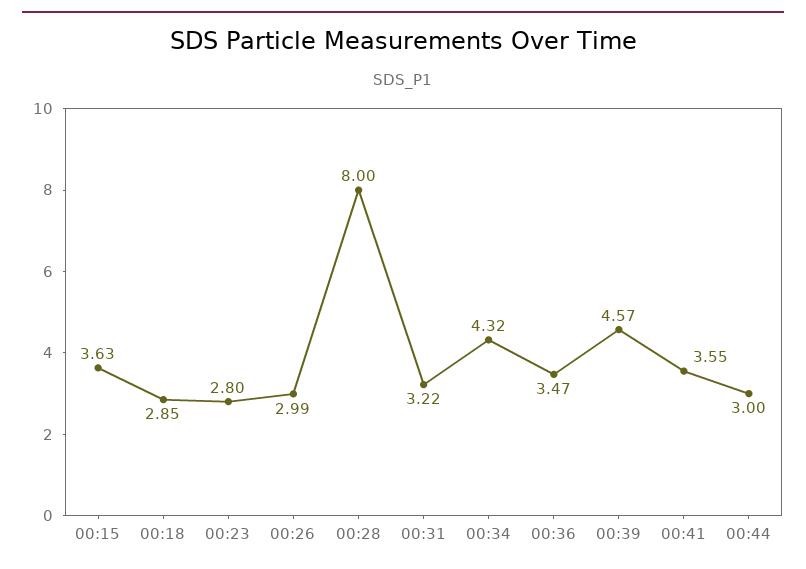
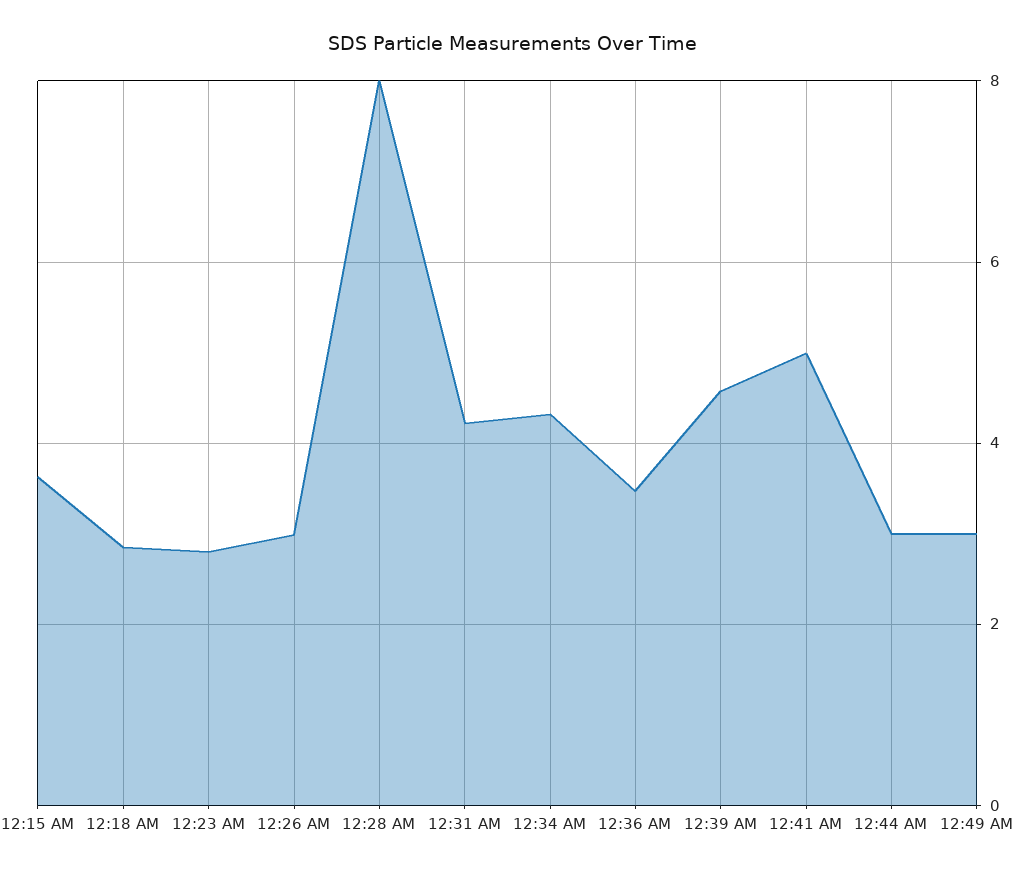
00:31: 3.22 -> 4.2
00:41: 3.55 -> 5
12:49 AM: none -> 3

